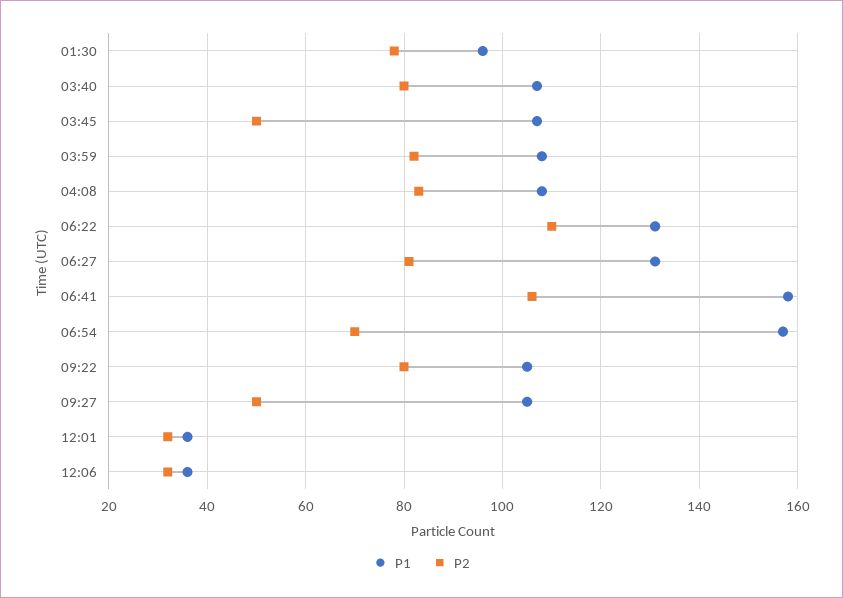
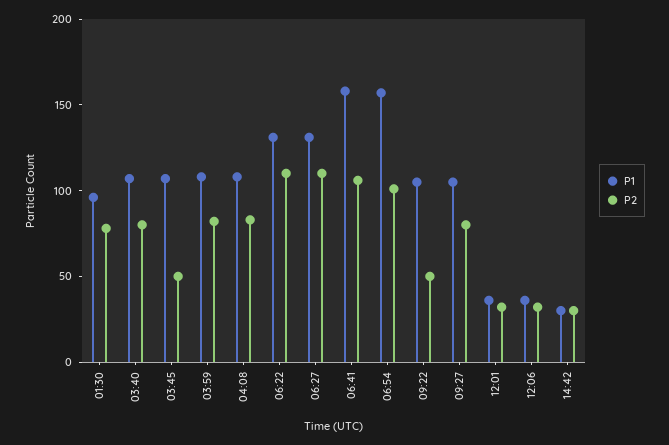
P2, 06:27: 80 -> 110
P2, 06:54: 70 -> 100
P2, 09:22: 80 -> 50
P2, 09:27: 50 -> 80
P1, 14:42: none -> 30
P2, 14:42: none -> 30

